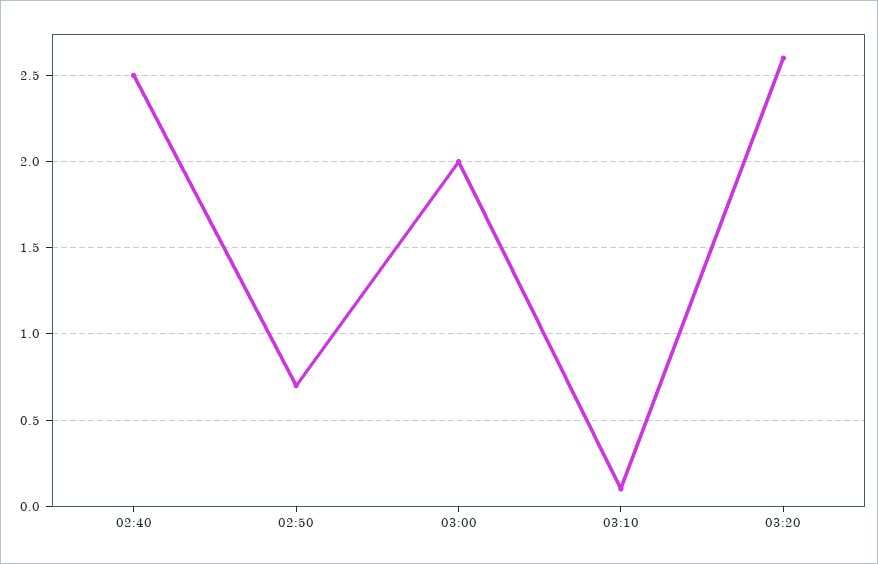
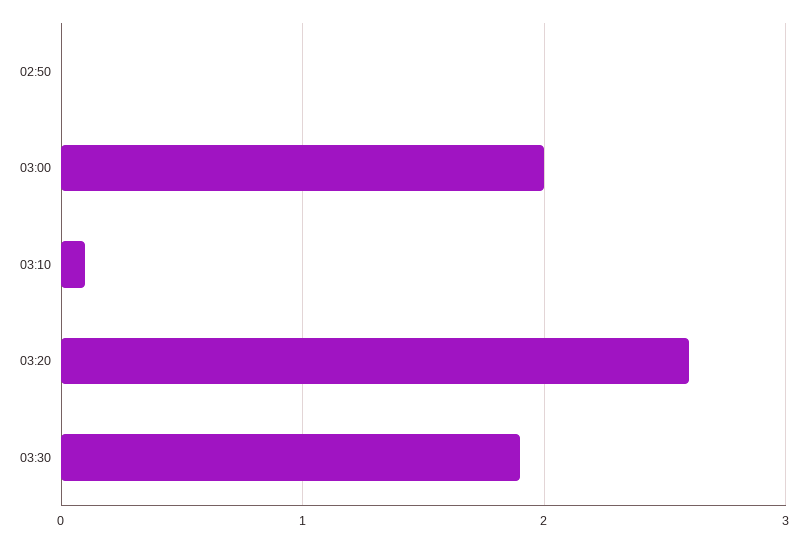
02:40: 2.5 -> none
02:50: 0.7 -> 0
03:30: none -> 1.9

